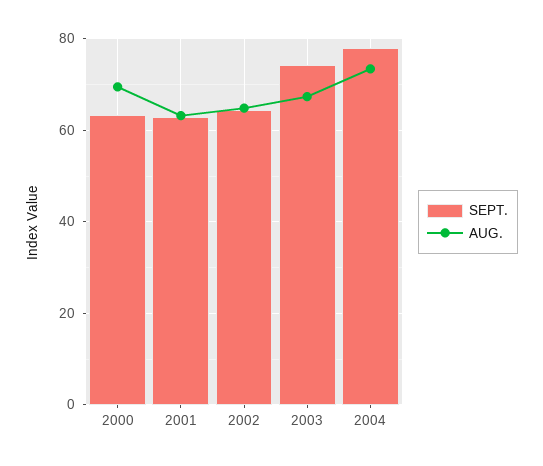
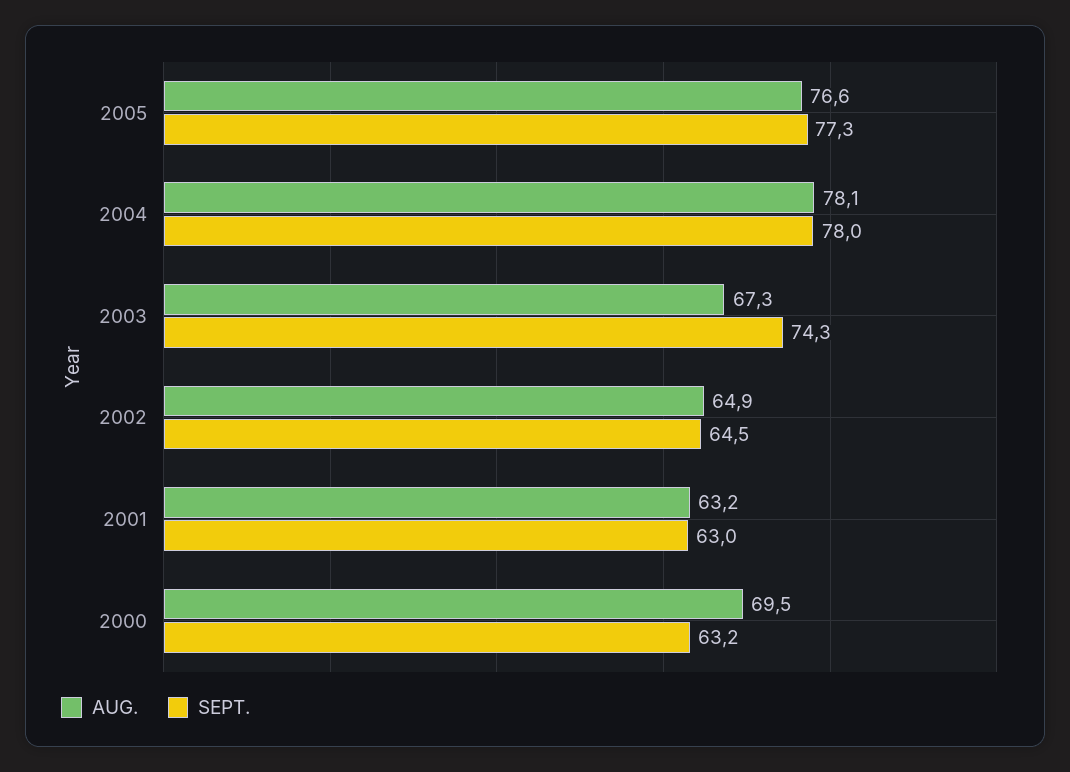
AUG., 2004: 74 -> 78.1
AUG., 2005: none -> 76.6
SEPT., 2005: none -> 77.3

